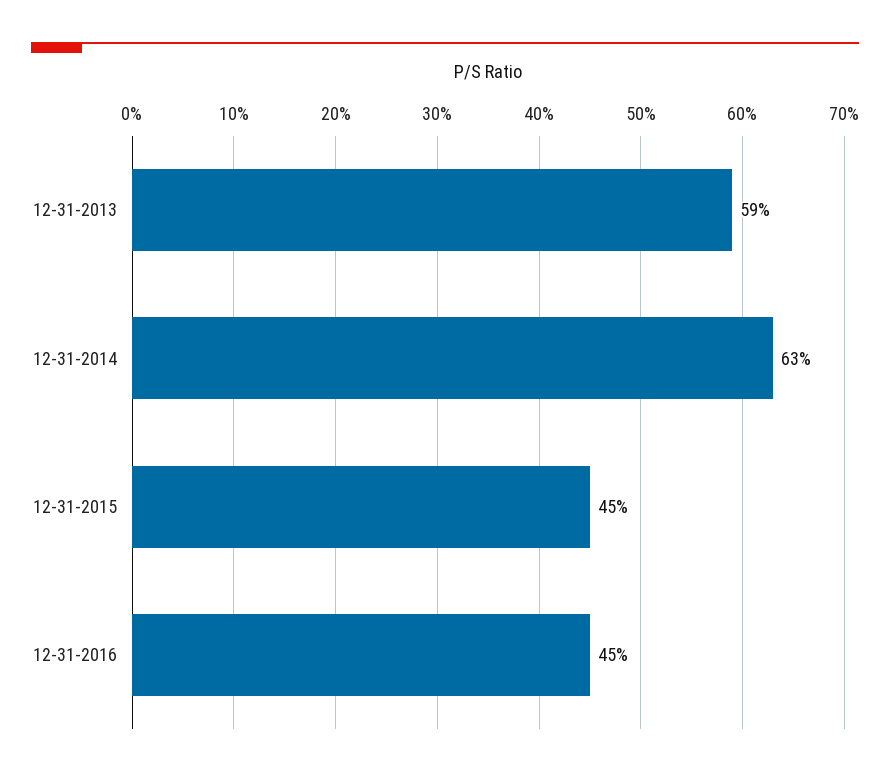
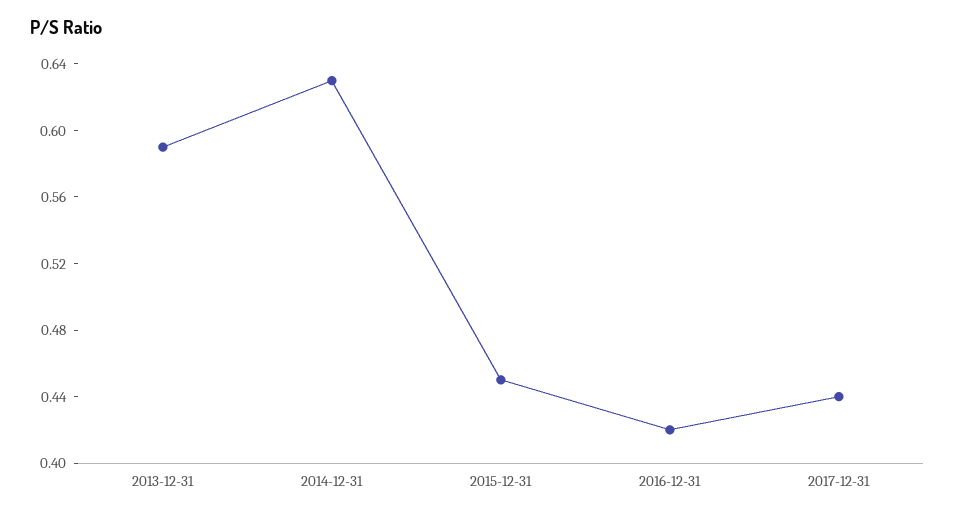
12-31-2016: 0.45 -> 0.42
2017-12-31: none -> 0.44

